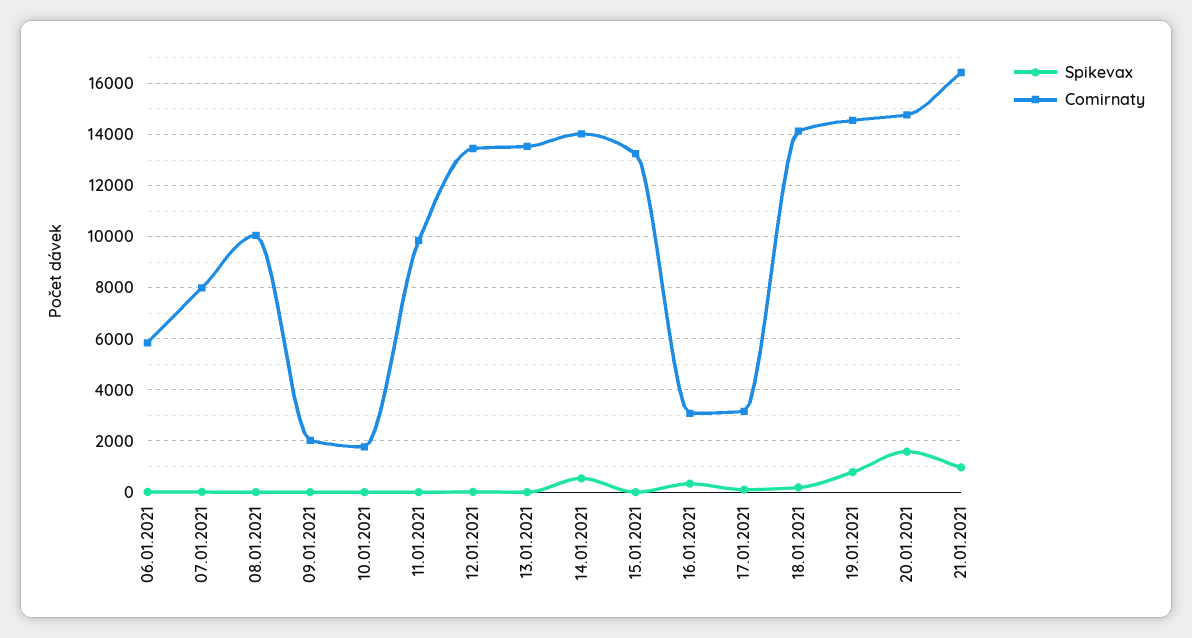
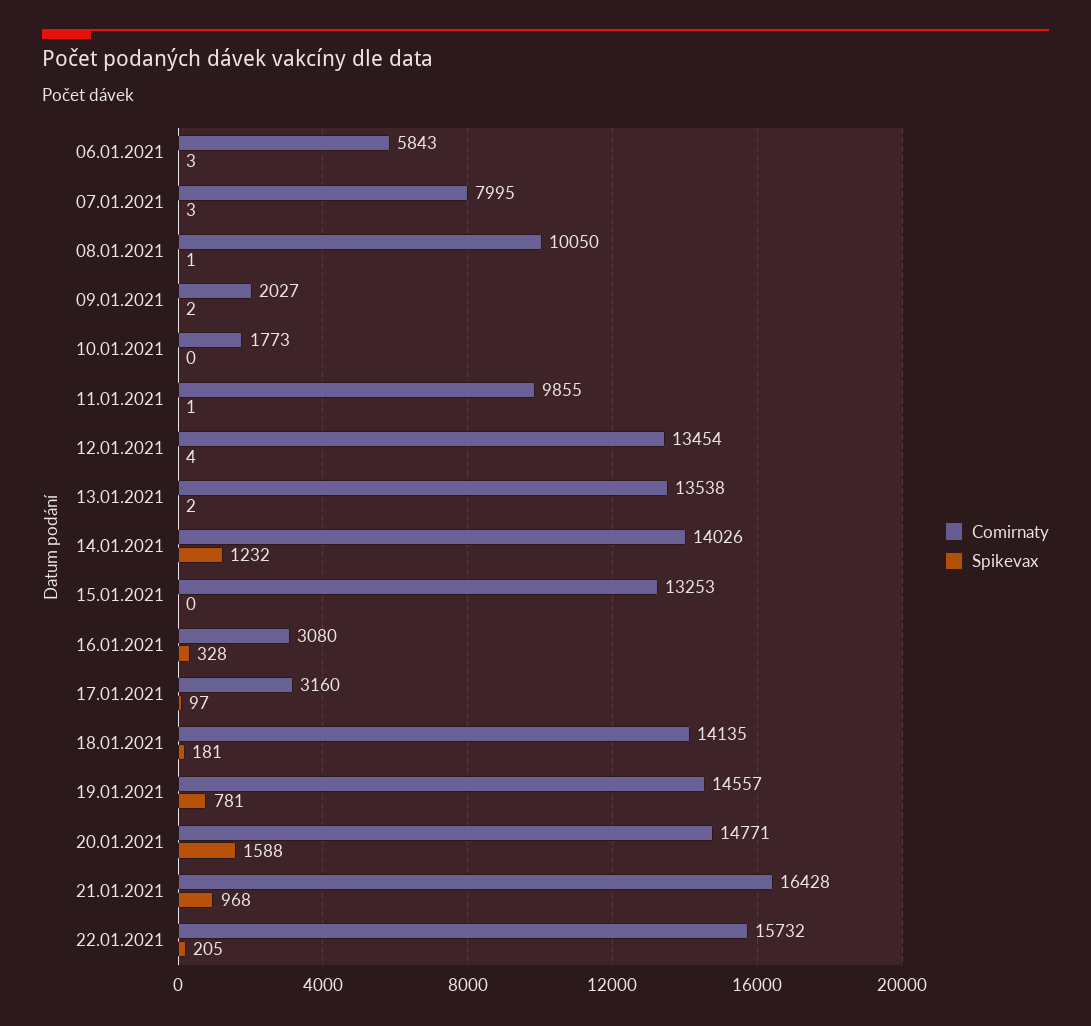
Spikevax, 14.01.2021: 500 -> 1232
Comirnaty, 22.01.2021: none -> 15732
Spikevax, 22.01.2021: none -> 205

